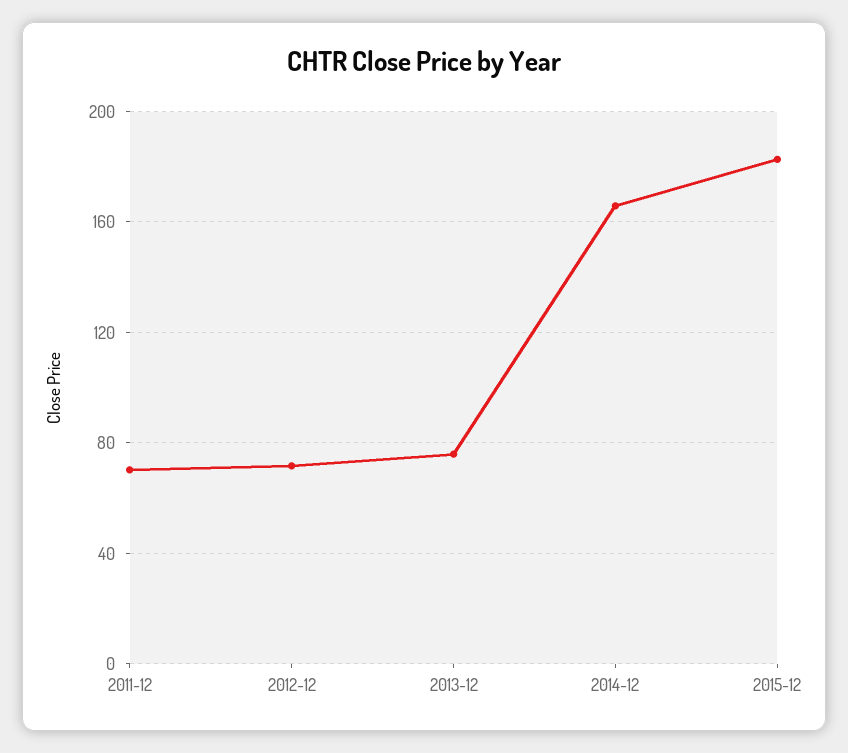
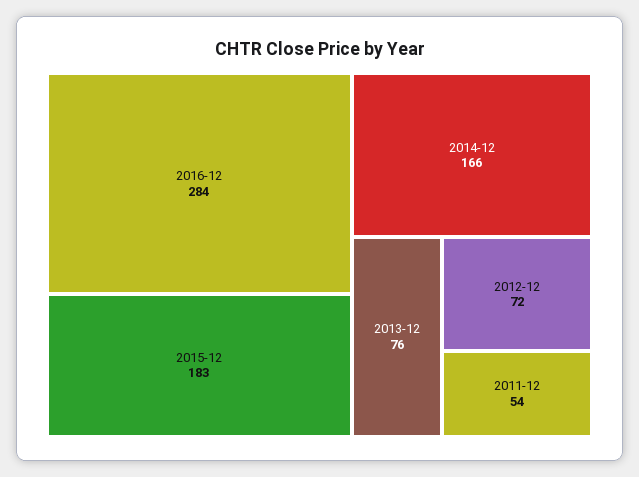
2011-12: 70 -> 54
2016-12: none -> 284

